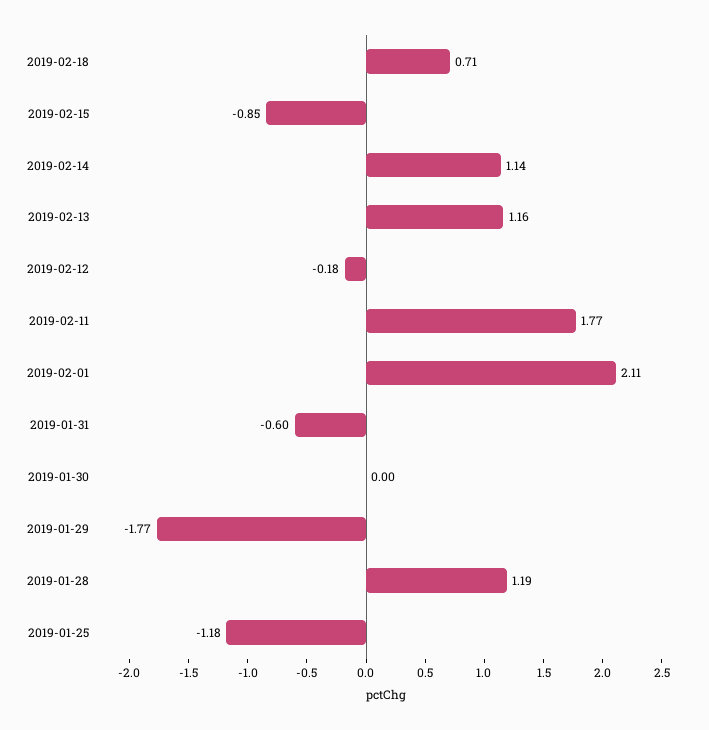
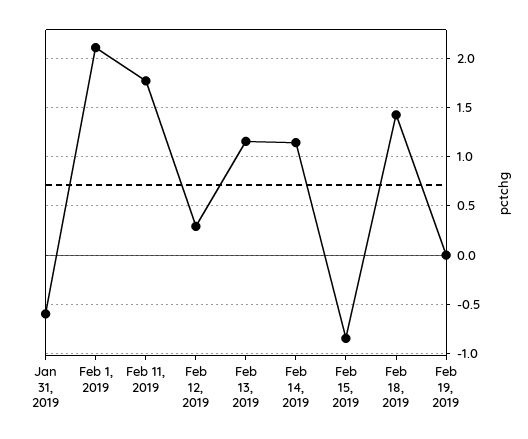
2019-02-18: 0.71 -> 1.4
2019-02-12: -0.18 -> 0.3
2019-01-30: 0 -> none
2019-01-29: -1.77 -> none
2019-01-28: 1.19 -> none
2019-01-25: -1.18 -> none
Feb 19, 2019: none -> 0

